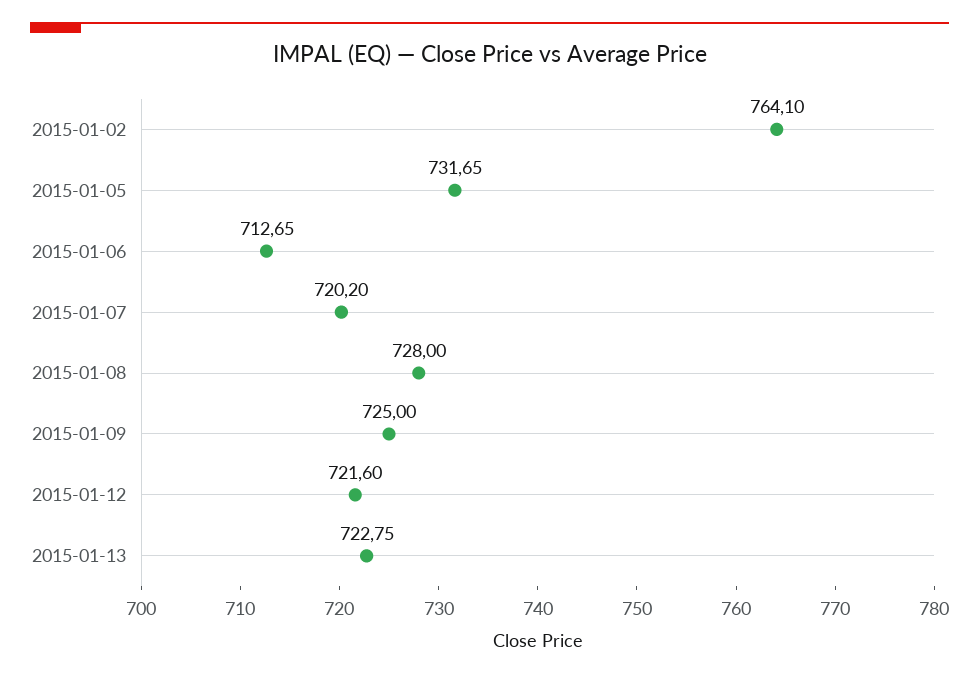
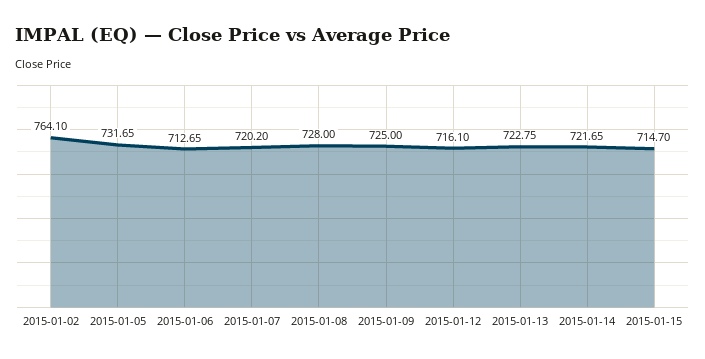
2015-01-12: 721.6 -> 716.1
2015-01-14: none -> 721.65
2015-01-15: none -> 714.7

